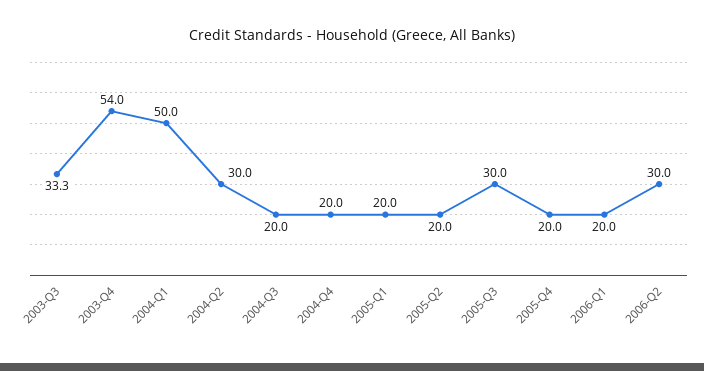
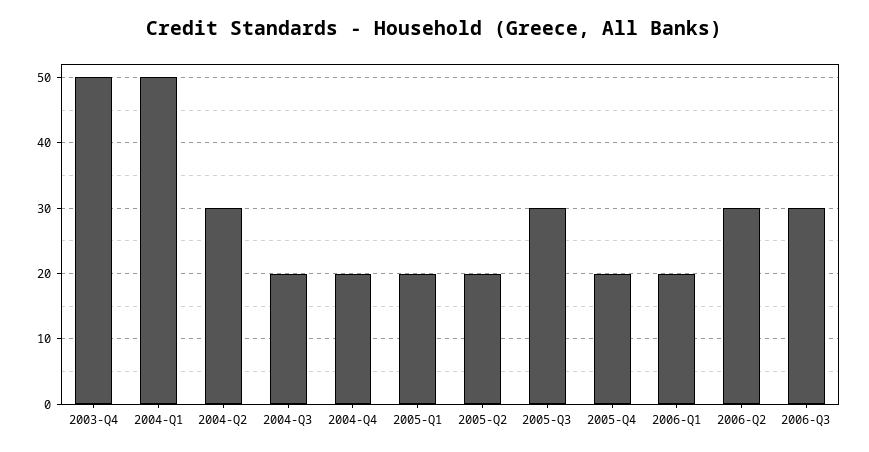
2003-Q3: 33.3 -> none
2003-Q4: 54 -> 50
2006-Q3: none -> 30

